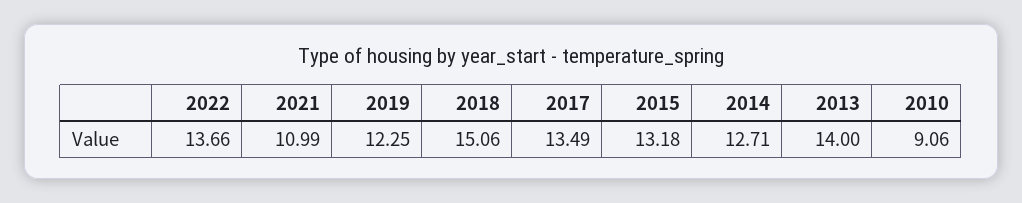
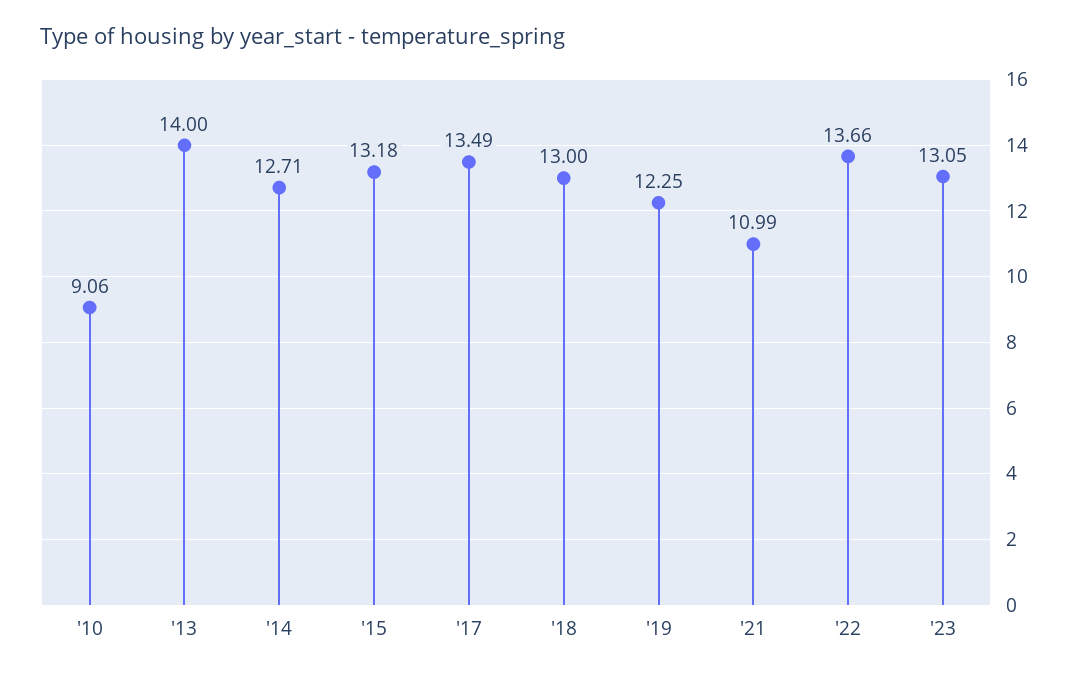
2018: 15.06 -> 13
'23: none -> 13.05

